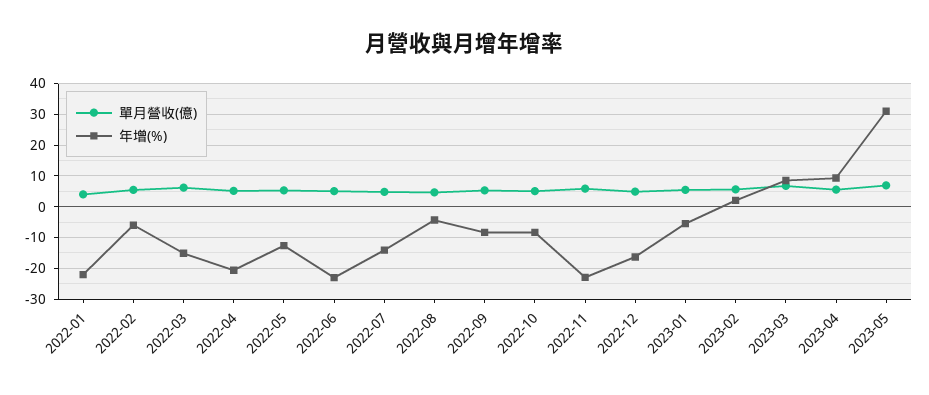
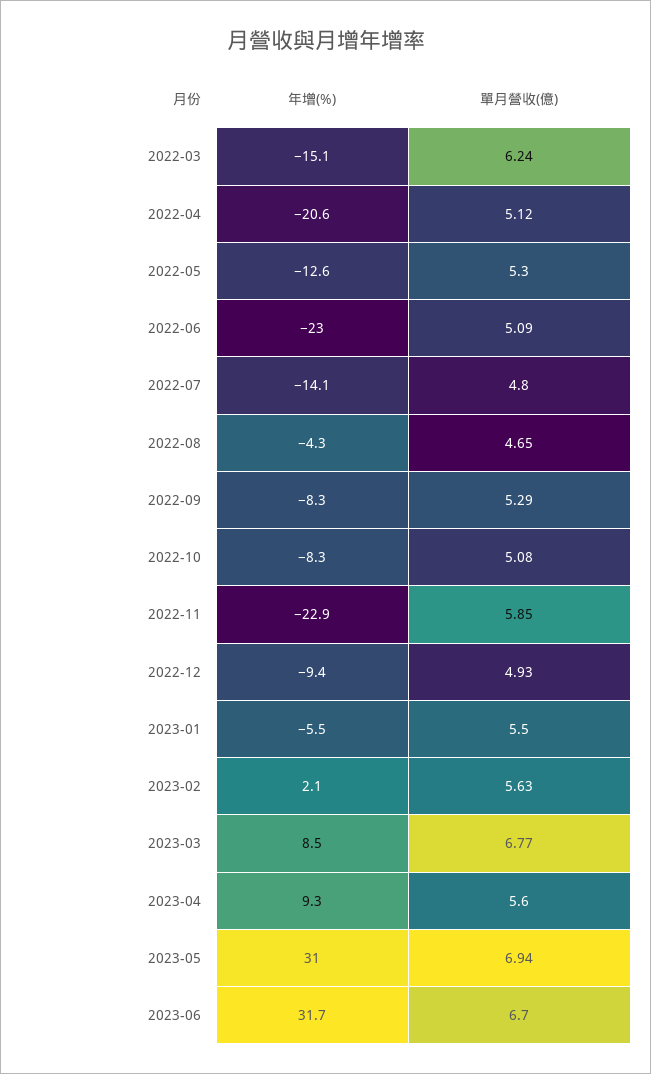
單月營收(億), 2022-01: 4 -> none
年增(%), 2022-01: -22 -> none
單月營收(億), 2022-02: 6 -> none
年增(%), 2022-02: -6 -> none
年增(%), 2022-12: -16 -> -9.4
年增(%), 2023-06: none -> 31.7
單月營收(億), 2023-06: none -> 6.7

